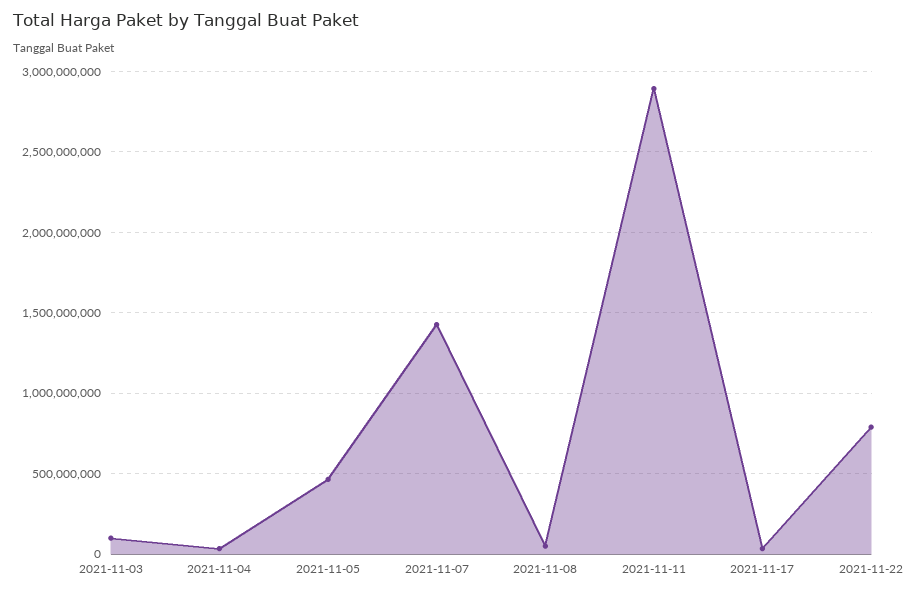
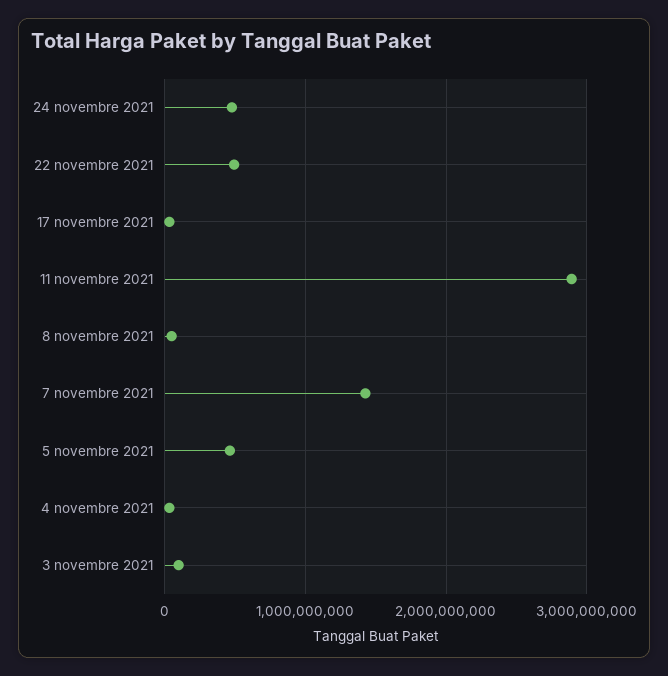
2021-11-22: 800000000 -> 500000000
24 novembre 2021: none -> 500000000

